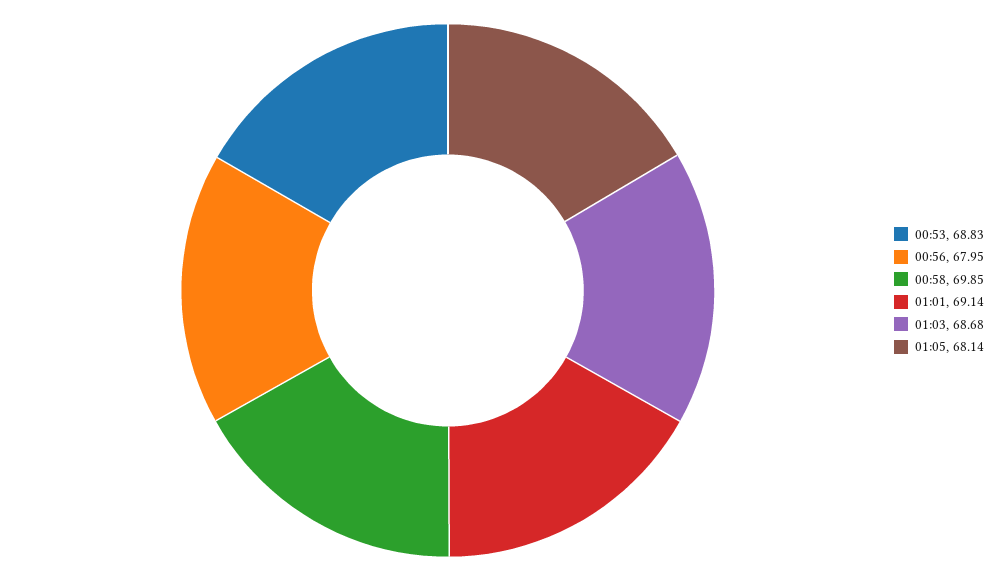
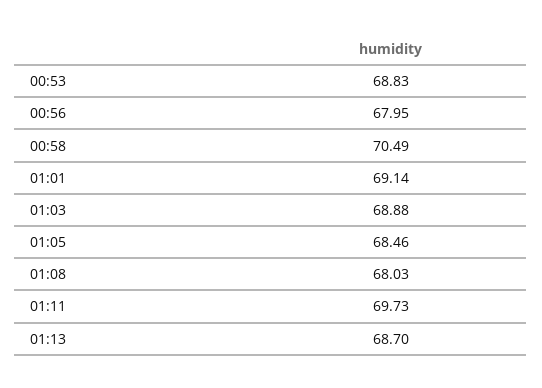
00:58: 69.85 -> 70.49
01:03: 68.68 -> 68.88
01:05: 68.14 -> 68.46
01:08: none -> 68.03
01:11: none -> 69.73
01:13: none -> 68.7

